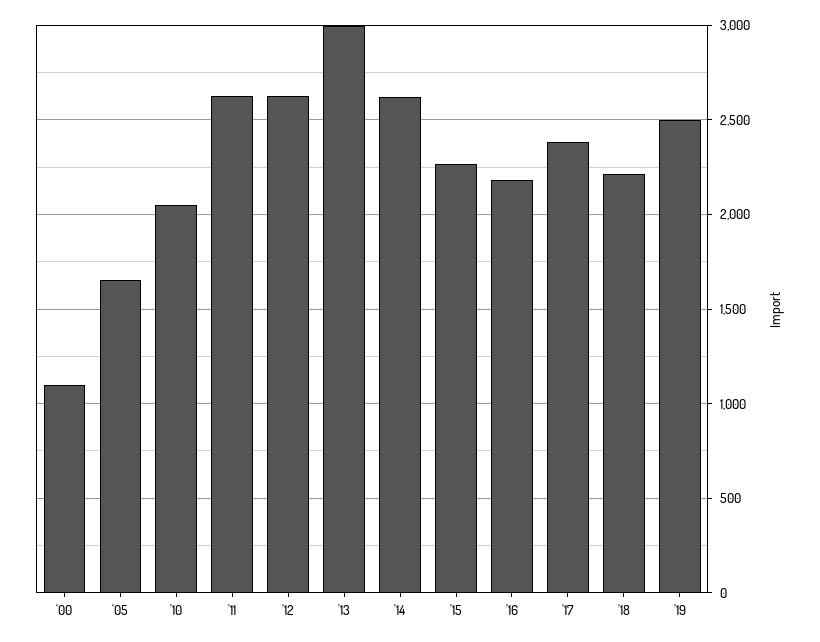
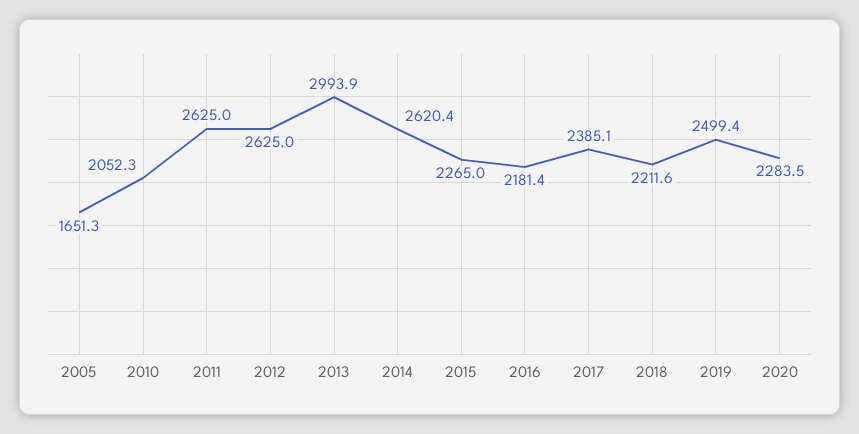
'00: 1100 -> none
2020: none -> 2283.5

